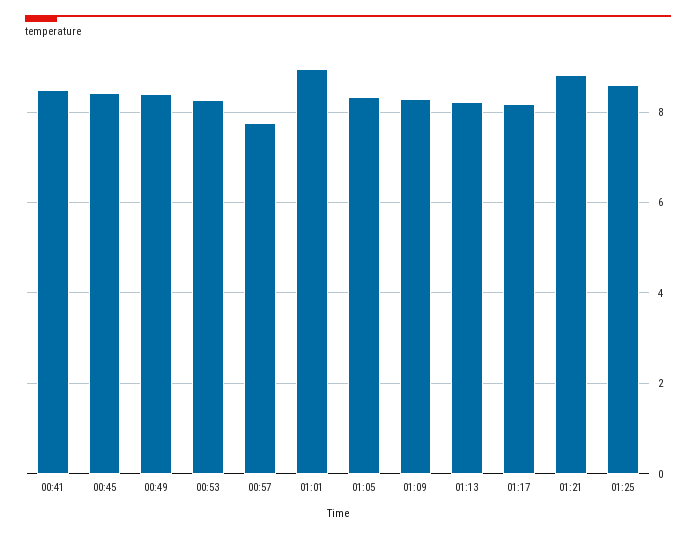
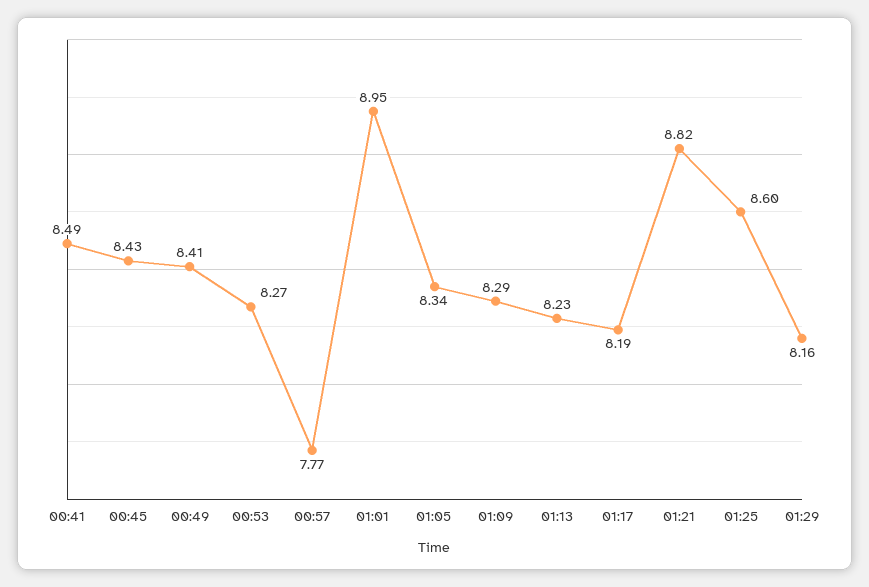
01:29: none -> 8.16

